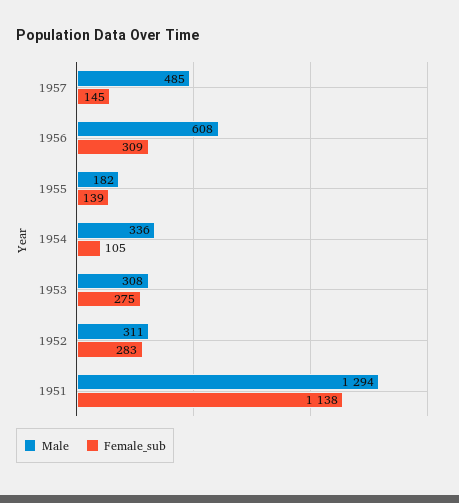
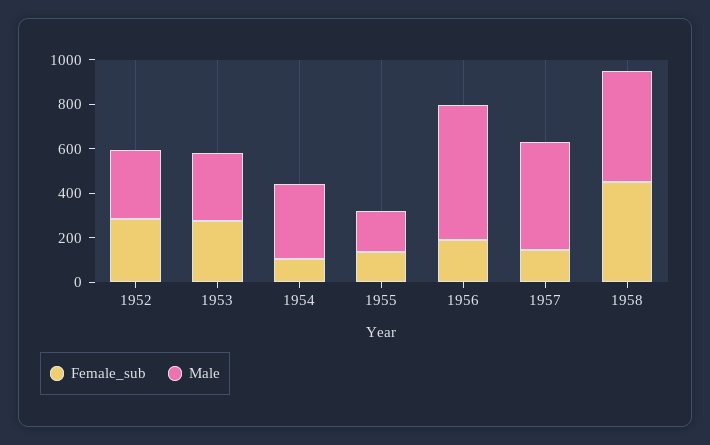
Female_sub, 1956: 309 -> 200
Male, 1951: 1294 -> none
Female_sub, 1951: 1138 -> none
Female_sub, 1958: none -> 450
Male, 1958: none -> 500

